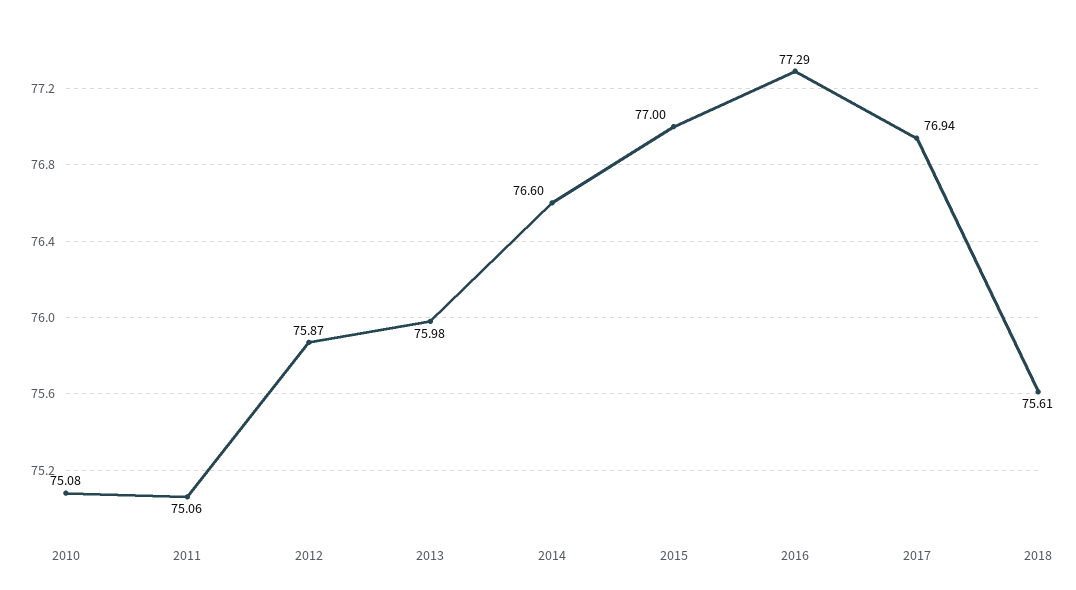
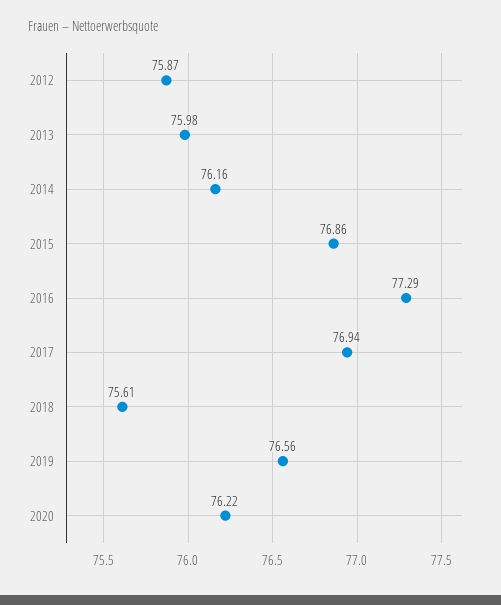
2010: 75.08 -> none
2011: 75.06 -> none
2014: 76.6 -> 76.16
2015: 77 -> 76.86
2019: none -> 76.56
2020: none -> 76.22

